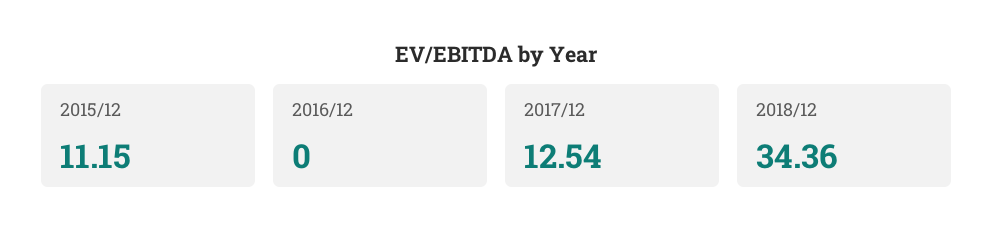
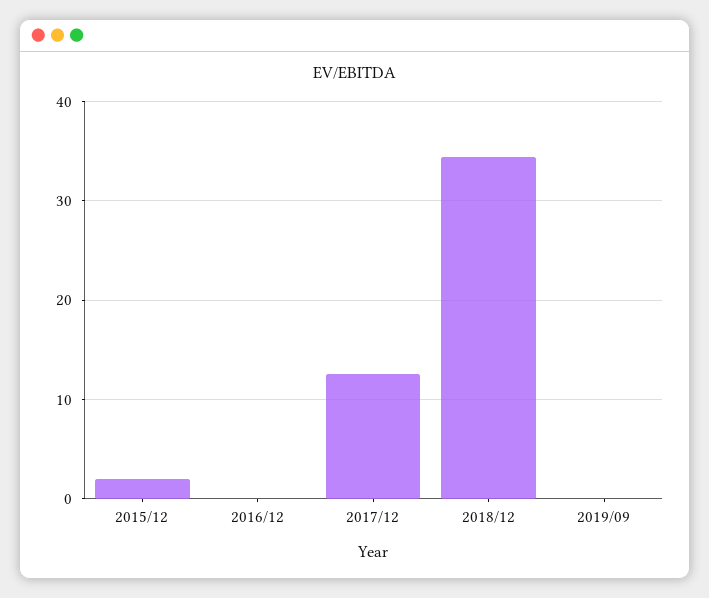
2015/12: 11.15 -> 2
2019/09: none -> 0

